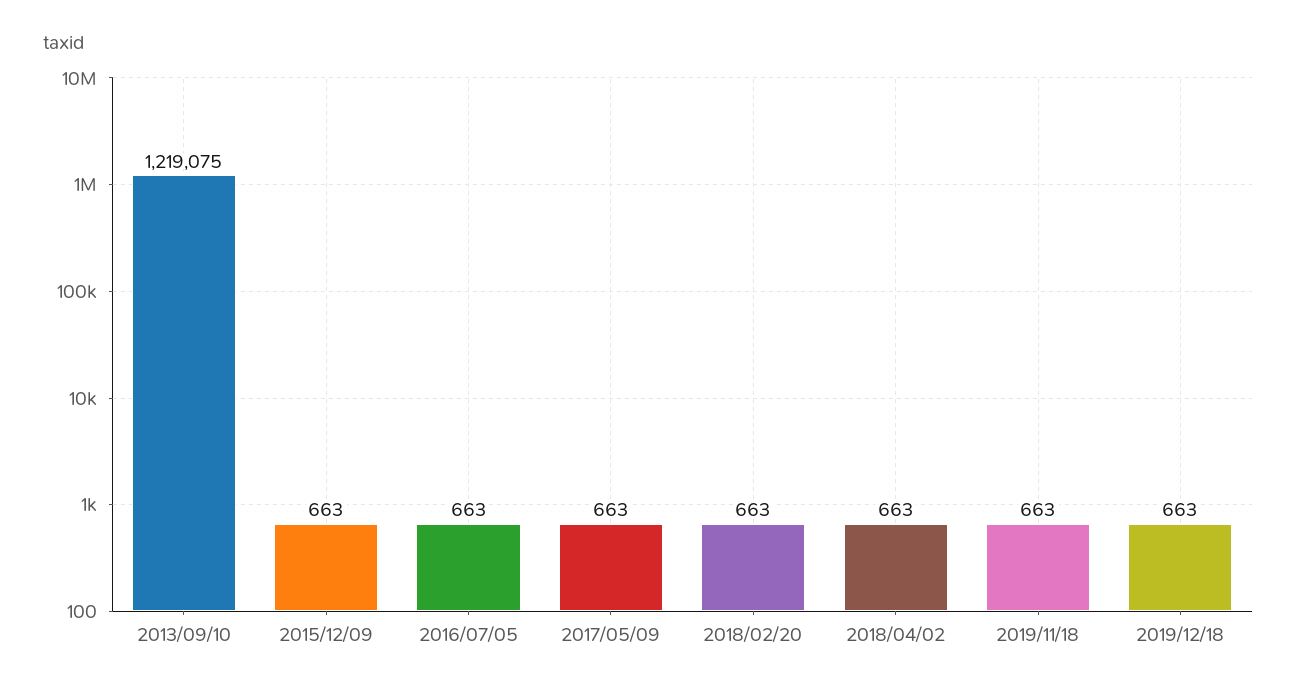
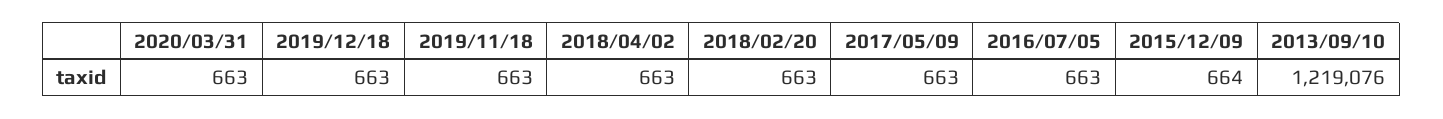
2013/09/10: 1219075 -> 1219076
2015/12/09: 663 -> 664
2020/03/31: none -> 663

